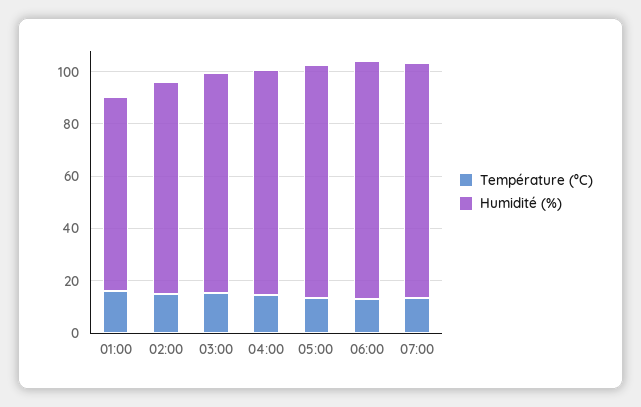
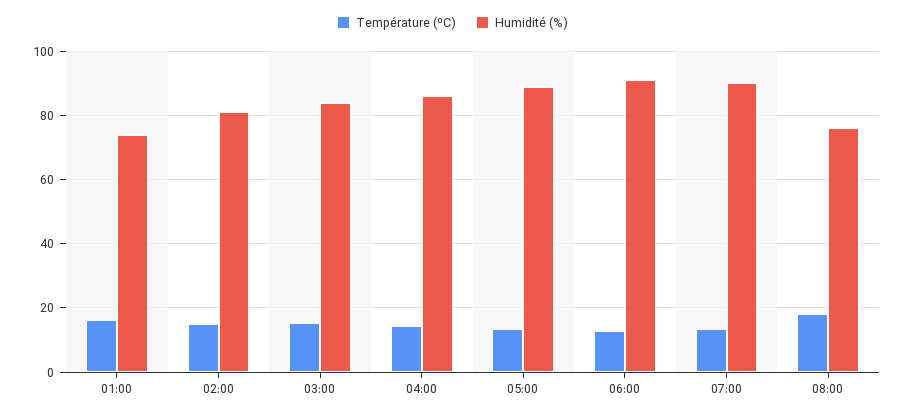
Température (ºC), 08:00: none -> 18
Humidité (%), 08:00: none -> 76

